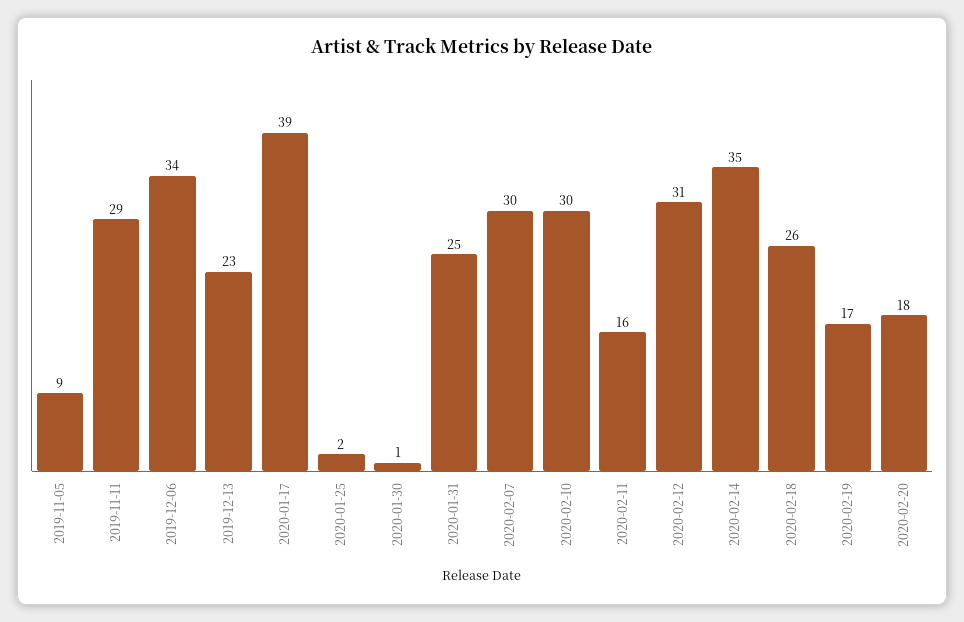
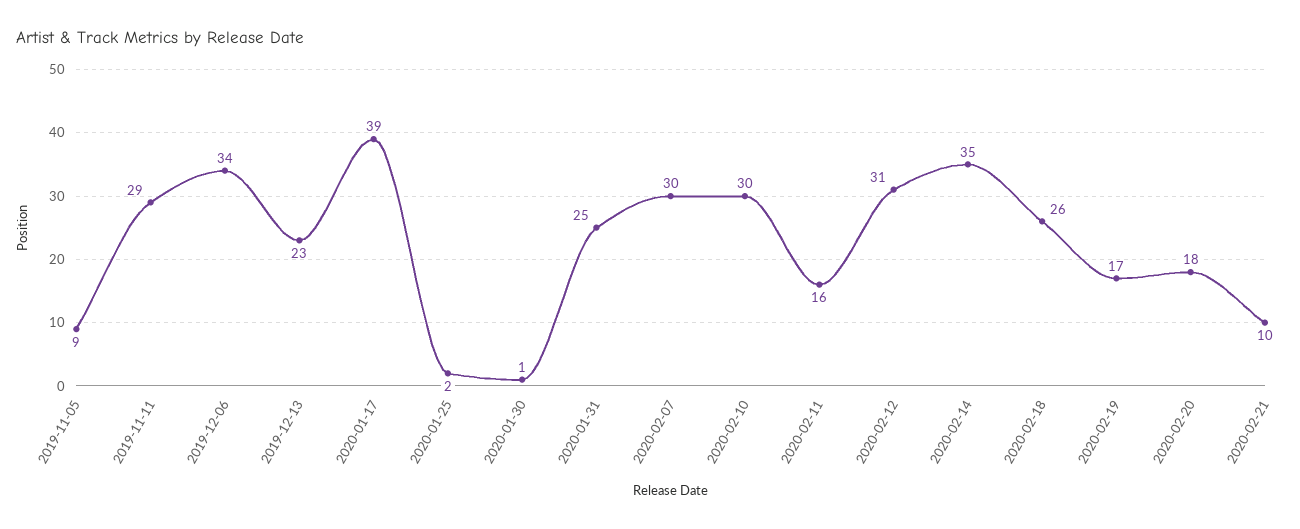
2020-02-21: none -> 10

